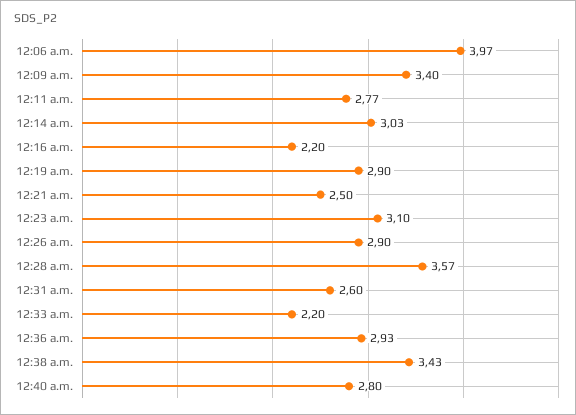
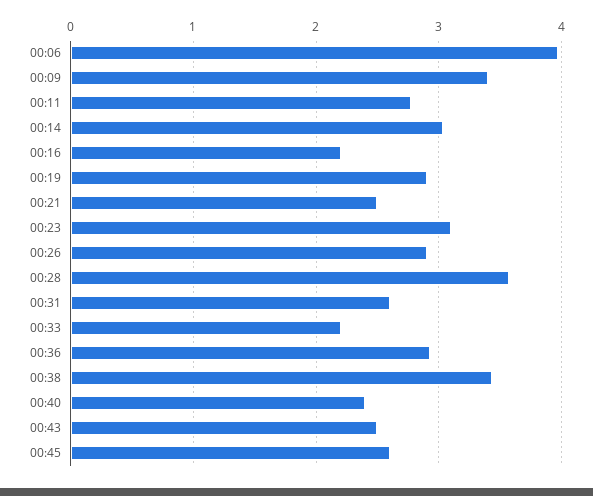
12:40 a.m.: 2.8 -> 2.4
00:43: none -> 2.5
00:45: none -> 2.6

